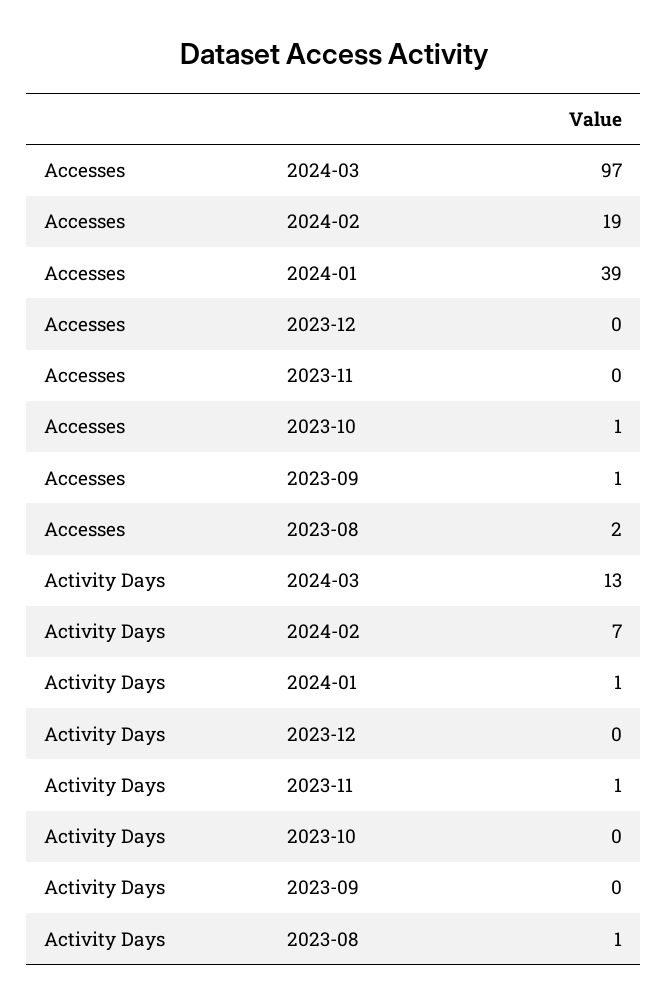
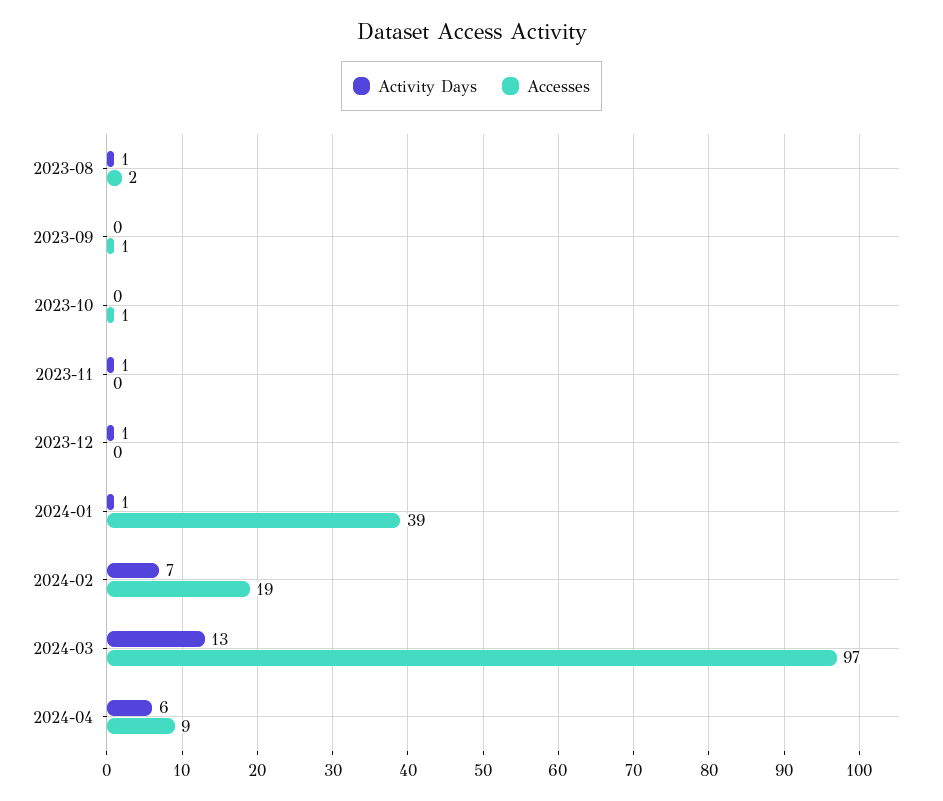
Activity Days, 2023-12: 0 -> 1
Activity Days, 2024-04: none -> 6
Accesses, 2024-04: none -> 9

